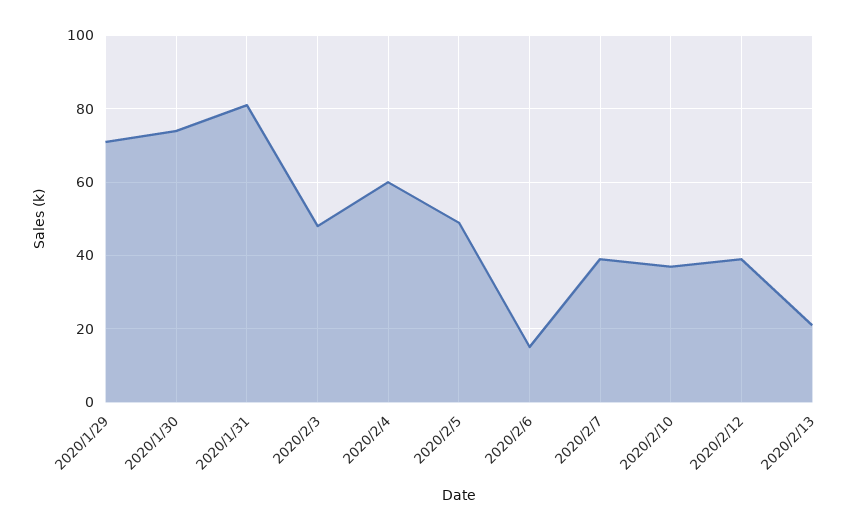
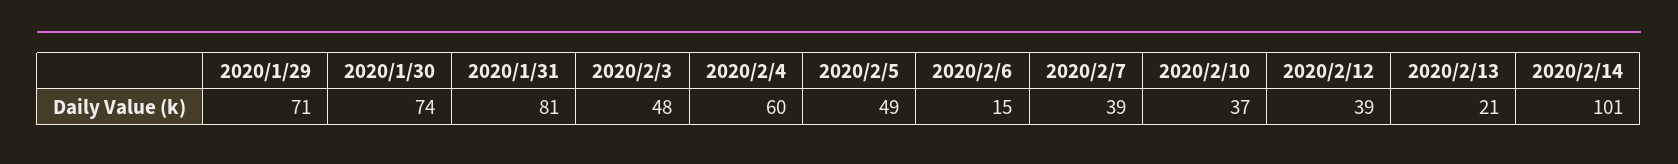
2020/2/14: none -> 101

